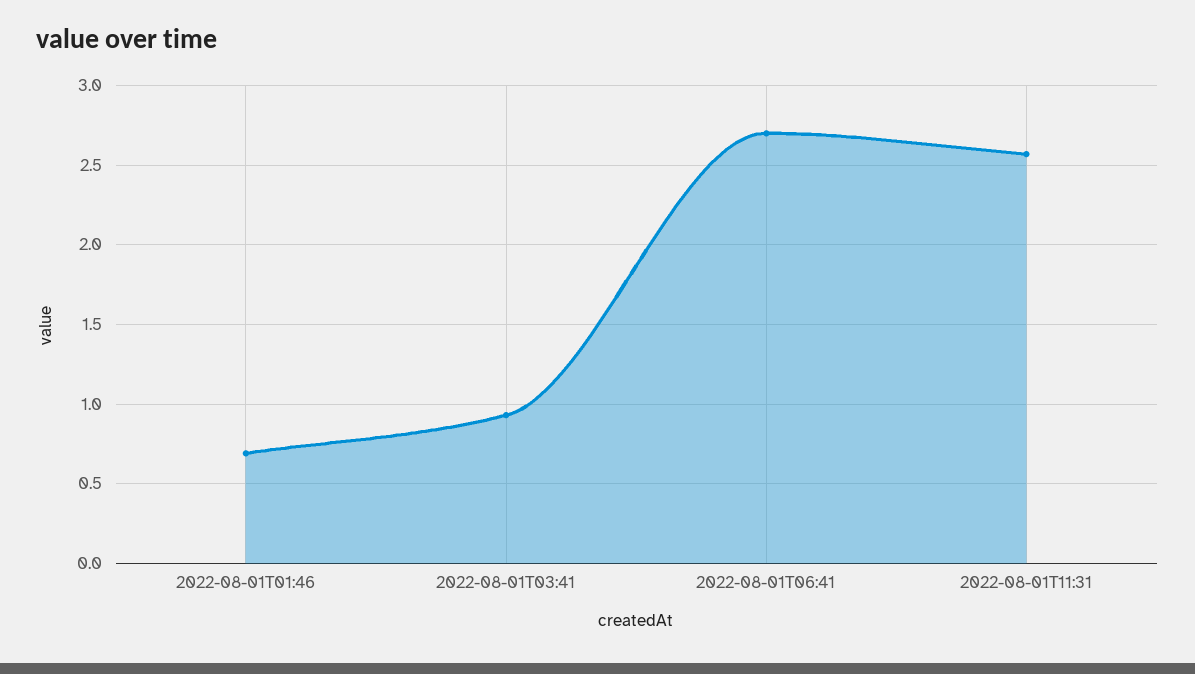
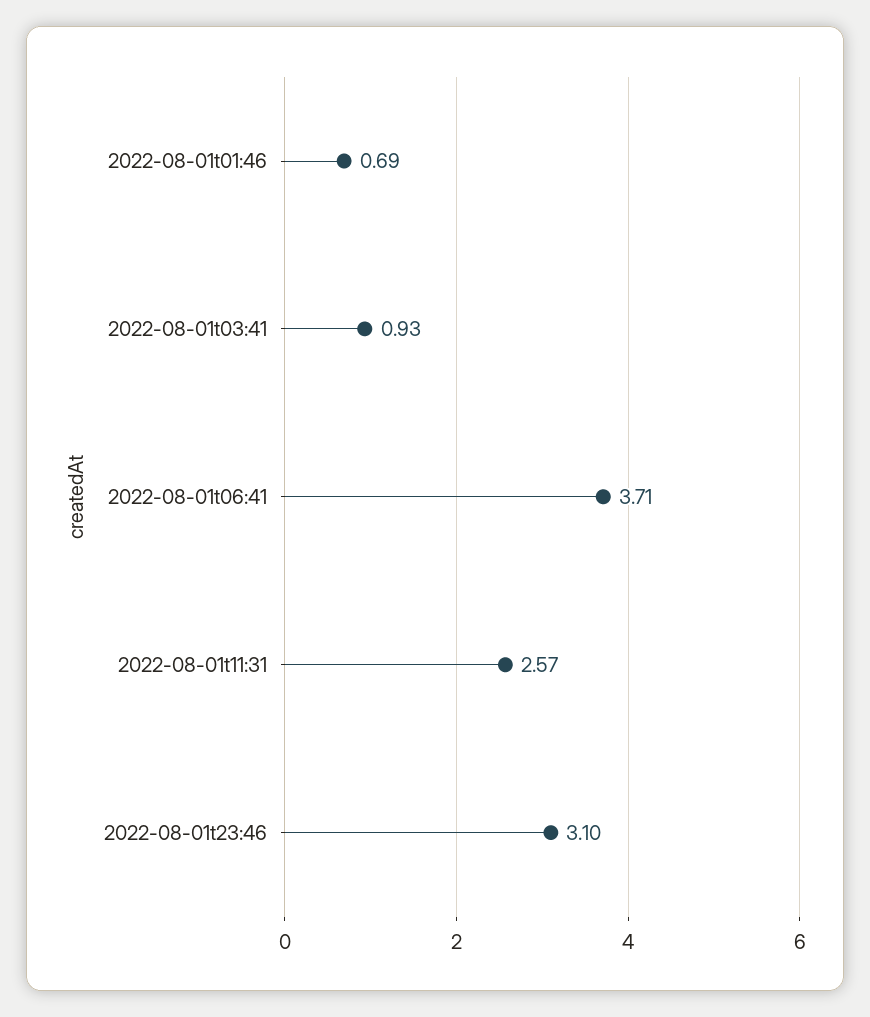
2022-08-01T06:41: 2.7 -> 3.71
2022-08-01t23:46: none -> 3.1

